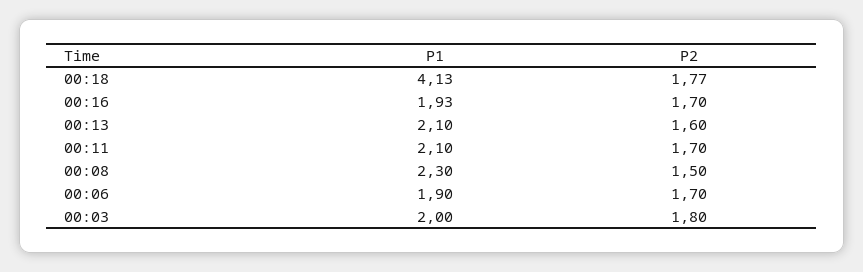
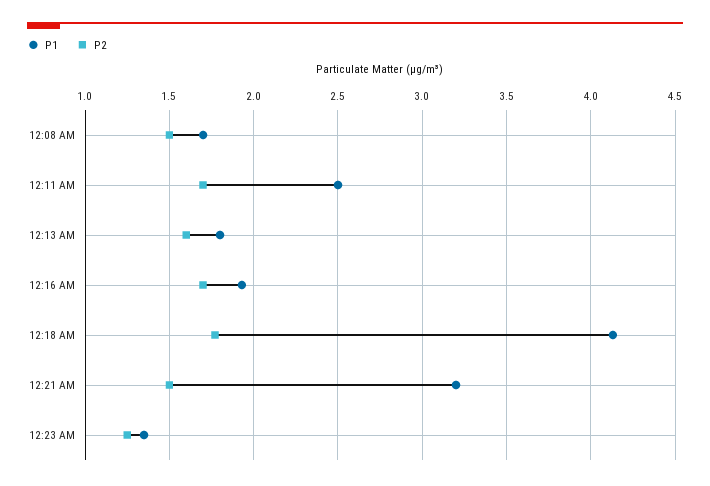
P1, 00:13: 2.1 -> 1.8
P1, 00:11: 2.1 -> 2.5
P1, 00:08: 2.3 -> 1.7
P1, 00:06: 1.9 -> none
P2, 00:06: 1.7 -> none
P1, 00:03: 2 -> none
P2, 00:03: 1.8 -> none
P1, 12:21 AM: none -> 3.2
P2, 12:21 AM: none -> 1.5
P1, 12:23 AM: none -> 1.35
P2, 12:23 AM: none -> 1.25

